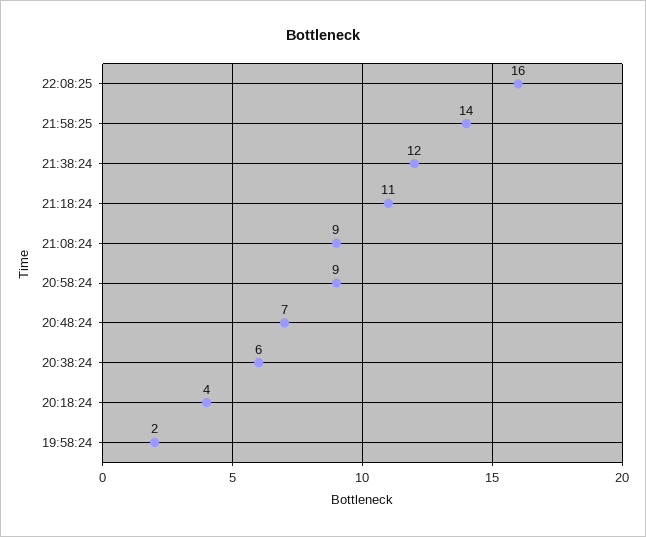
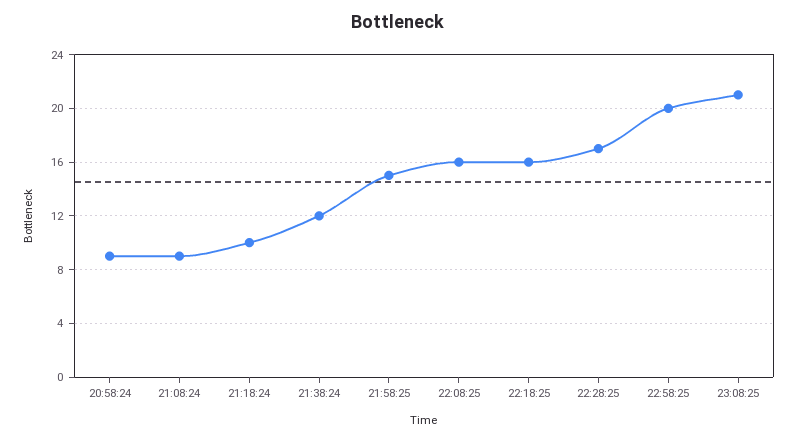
21:58:25: 14 -> 15
21:18:24: 11 -> 10
20:48:24: 7 -> none
20:38:24: 6 -> none
20:18:24: 4 -> none
19:58:24: 2 -> none
22:18:25: none -> 16
22:28:25: none -> 17
22:58:25: none -> 20
23:08:25: none -> 21

